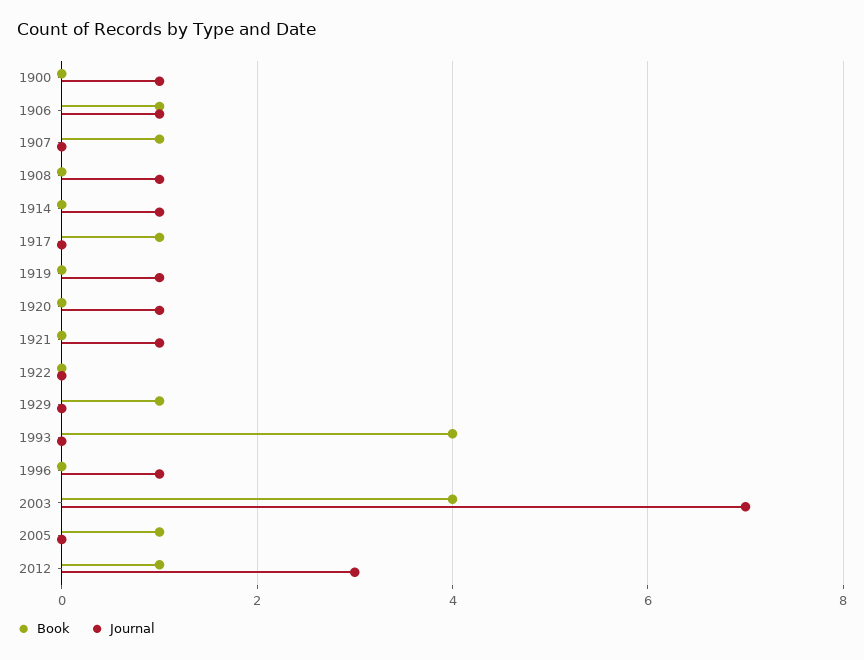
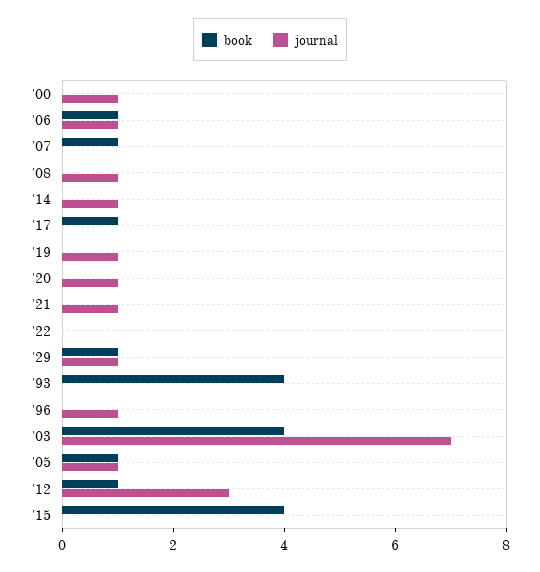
Journal, 1929: 0 -> 1
Journal, 2005: 0 -> 1
Book, '15: none -> 4
Journal, '15: none -> 0

